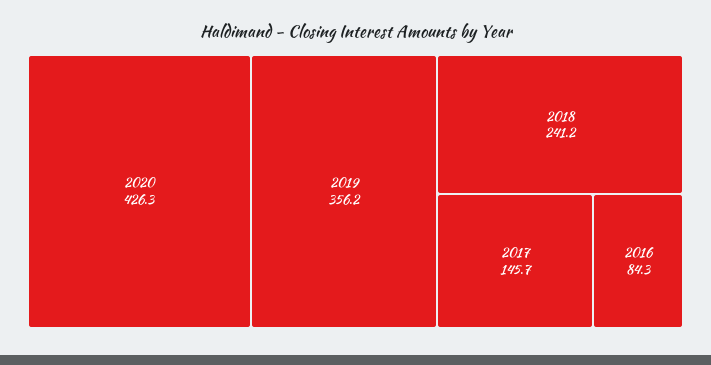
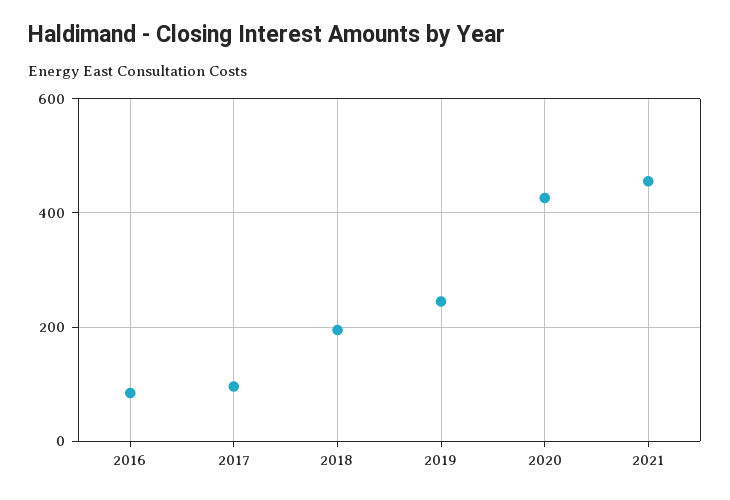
2019: 356.2 -> 240
2018: 241.2 -> 200
2017: 145.7 -> 100
2021: none -> 460

